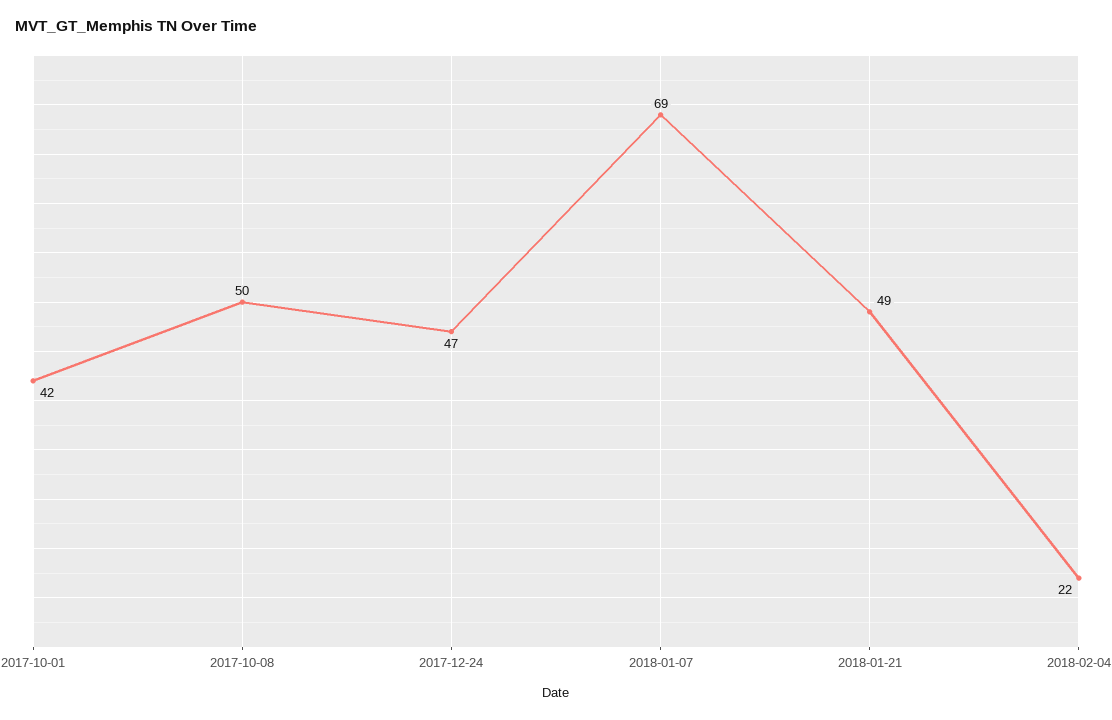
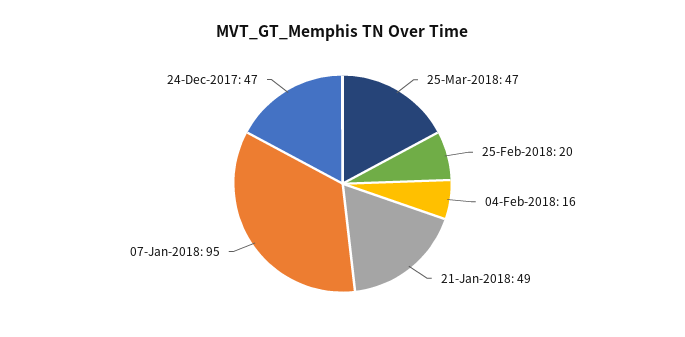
2017-10-01: 42 -> none
2017-10-08: 50 -> none
2018-01-07: 69 -> 95
2018-02-04: 22 -> 16
25-Mar-2018: none -> 47
25-Feb-2018: none -> 20

